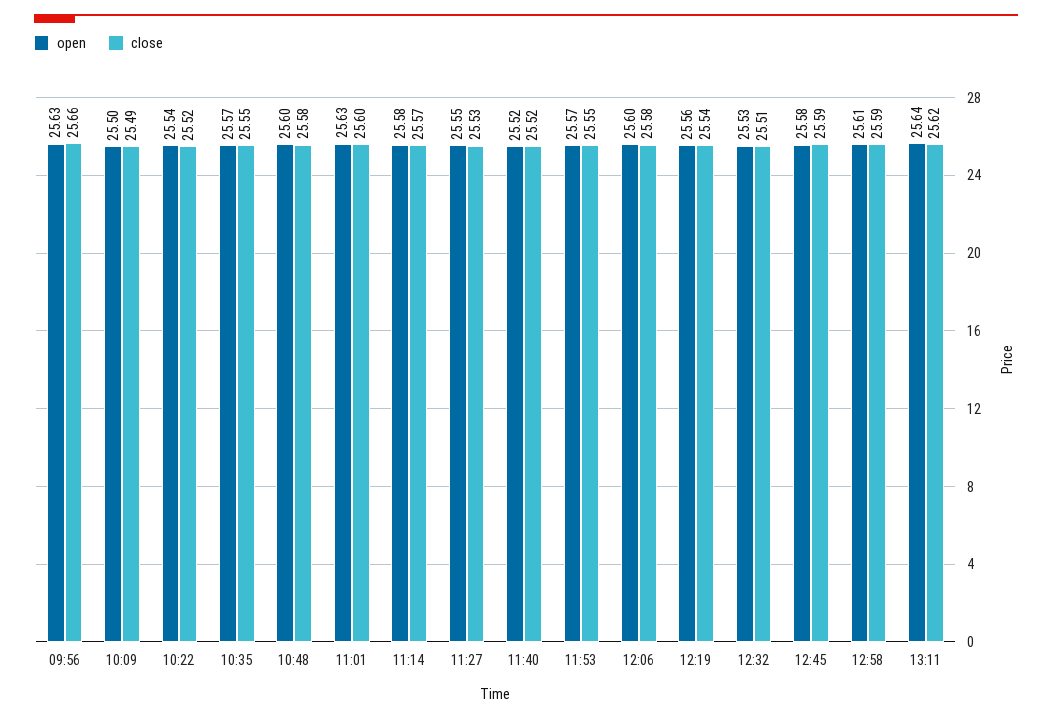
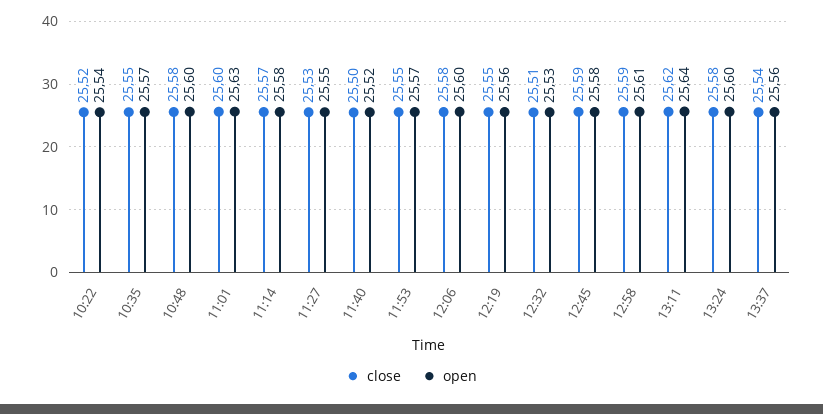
open, 09:56: 25.63 -> none
close, 09:56: 25.66 -> none
open, 10:09: 25.5 -> none
close, 10:09: 25.49 -> none
close, 11:40: 25.52 -> 25.5
close, 12:19: 25.54 -> 25.55
close, 13:24: none -> 25.58
open, 13:24: none -> 25.6
close, 13:37: none -> 25.54
open, 13:37: none -> 25.56

